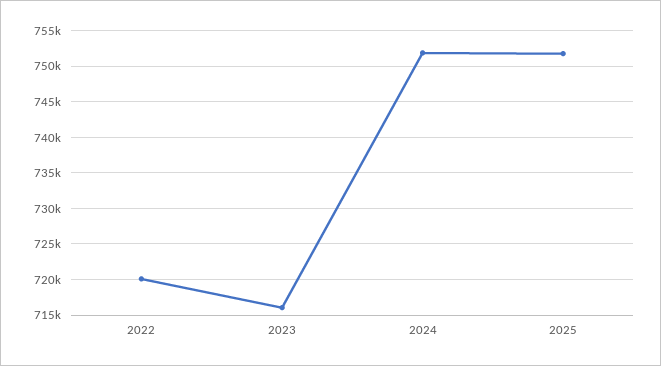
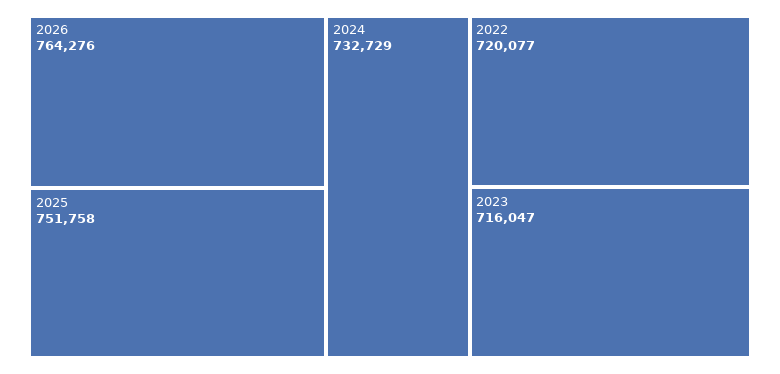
2024: 752000 -> 732729
2026: none -> 764276

